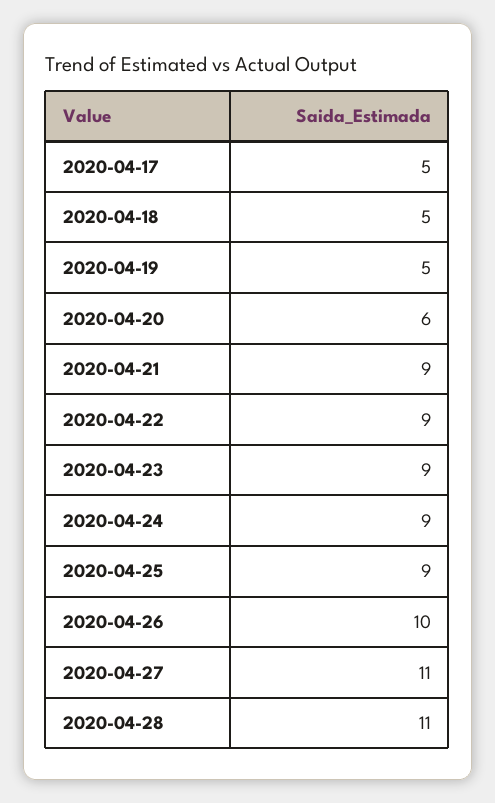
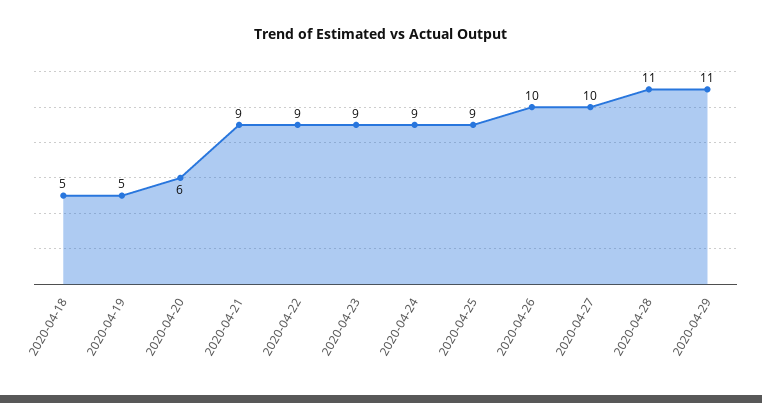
2020-04-17: 5 -> none
2020-04-27: 11 -> 10
2020-04-29: none -> 11

